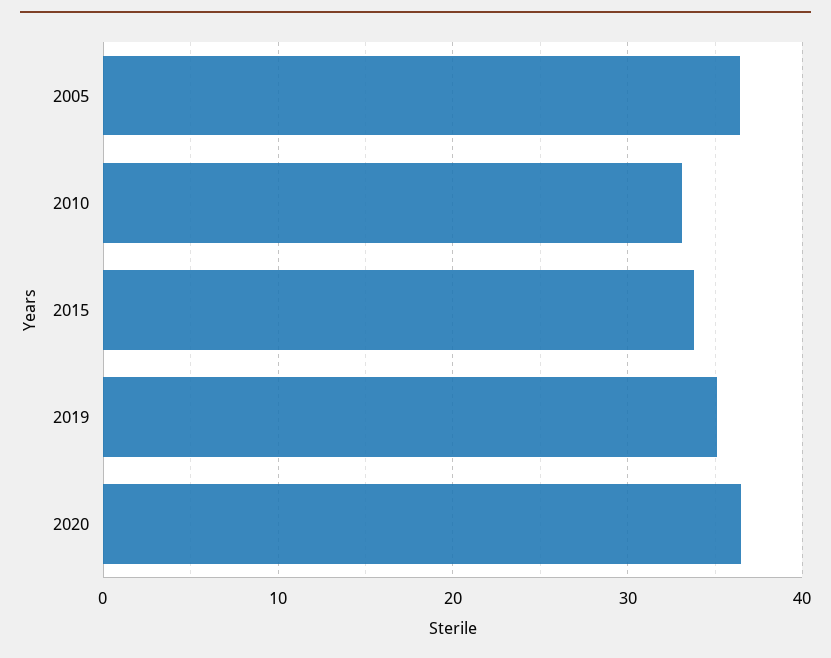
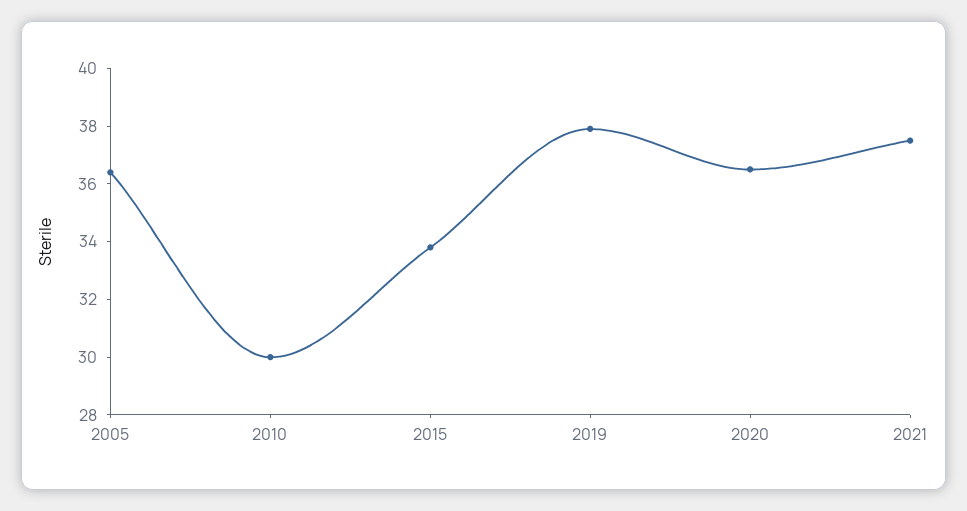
2010: 33 -> 30
2019: 35 -> 38
2021: none -> 37.5

